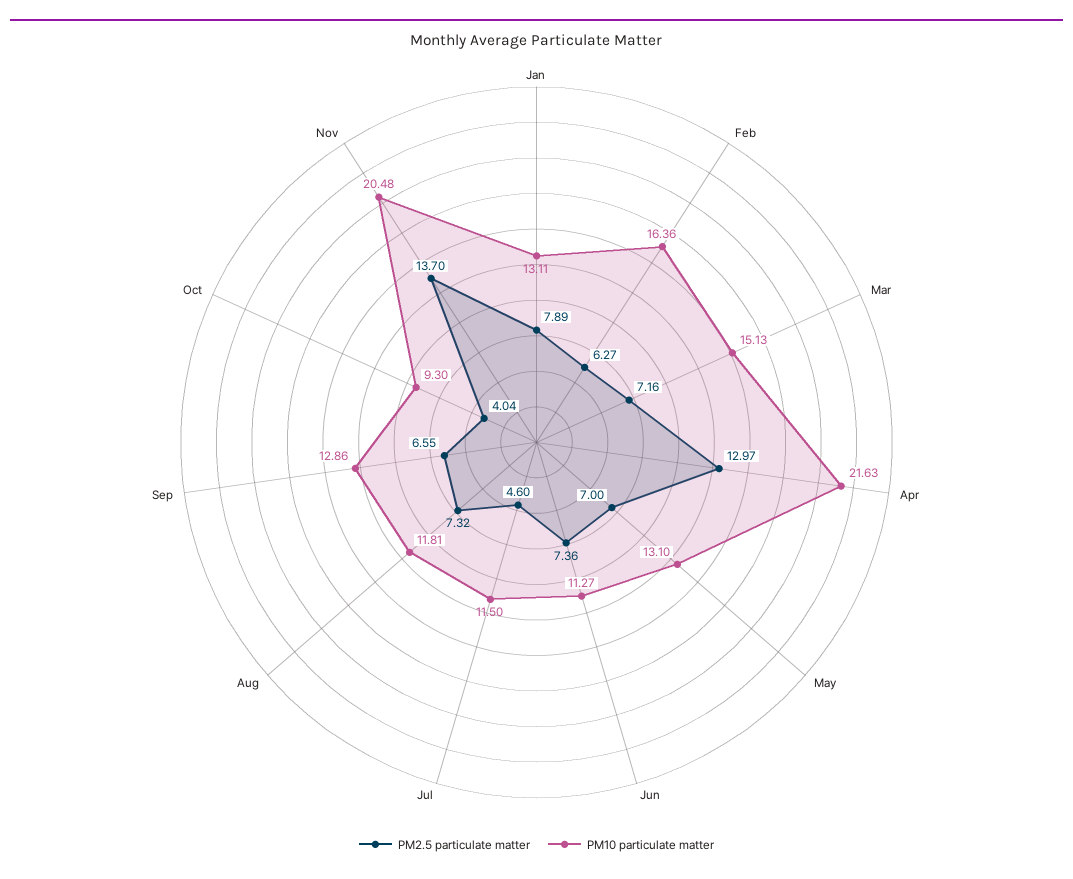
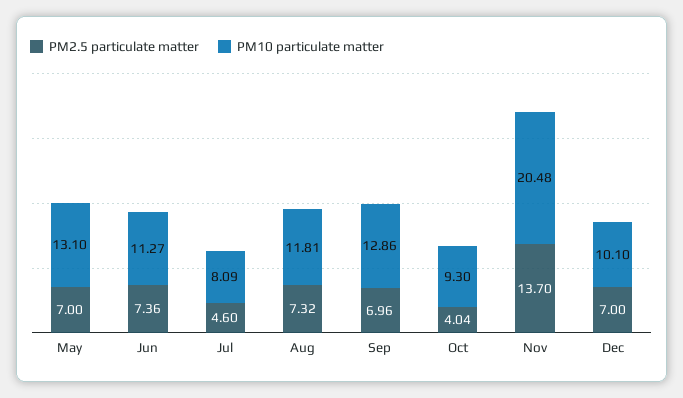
PM2.5 particulate matter, Jan: 7.89 -> none
PM10 particulate matter, Jan: 13.11 -> none
PM2.5 particulate matter, Feb: 6.27 -> none
PM10 particulate matter, Feb: 16.36 -> none
PM2.5 particulate matter, Mar: 7.16 -> none
PM10 particulate matter, Mar: 15.13 -> none
PM2.5 particulate matter, Apr: 12.97 -> none
PM10 particulate matter, Apr: 21.63 -> none
PM10 particulate matter, Jul: 11.5 -> 8.09
PM2.5 particulate matter, Sep: 6.55 -> 6.96
PM2.5 particulate matter, Dec: none -> 7
PM10 particulate matter, Dec: none -> 10.1

